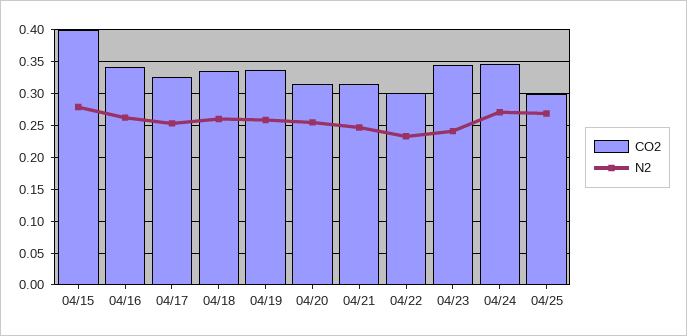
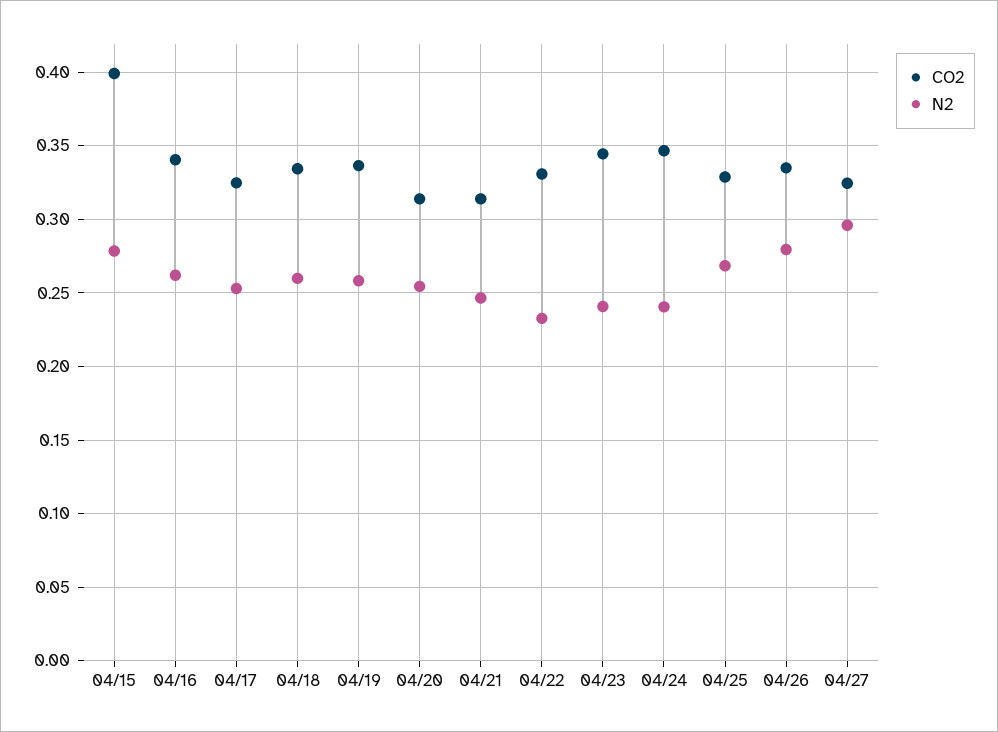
CO2, 04/22: 0.3 -> 0.33
N2, 04/24: 0.27 -> 0.24
CO2, 04/25: 0.3 -> 0.33
CO2, 04/26: none -> 0.335
N2, 04/26: none -> 0.28
CO2, 04/27: none -> 0.325
N2, 04/27: none -> 0.295

